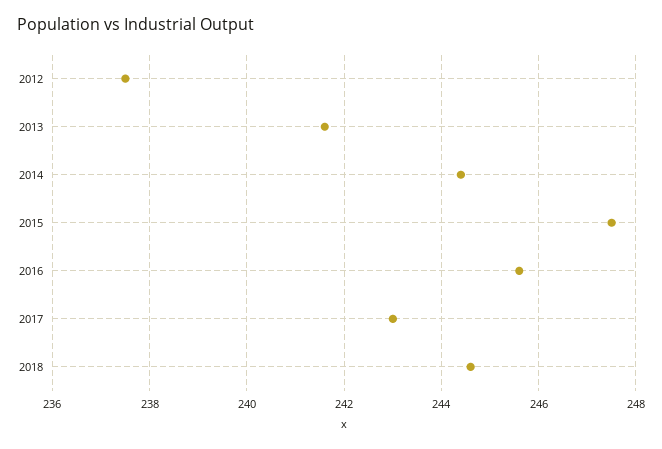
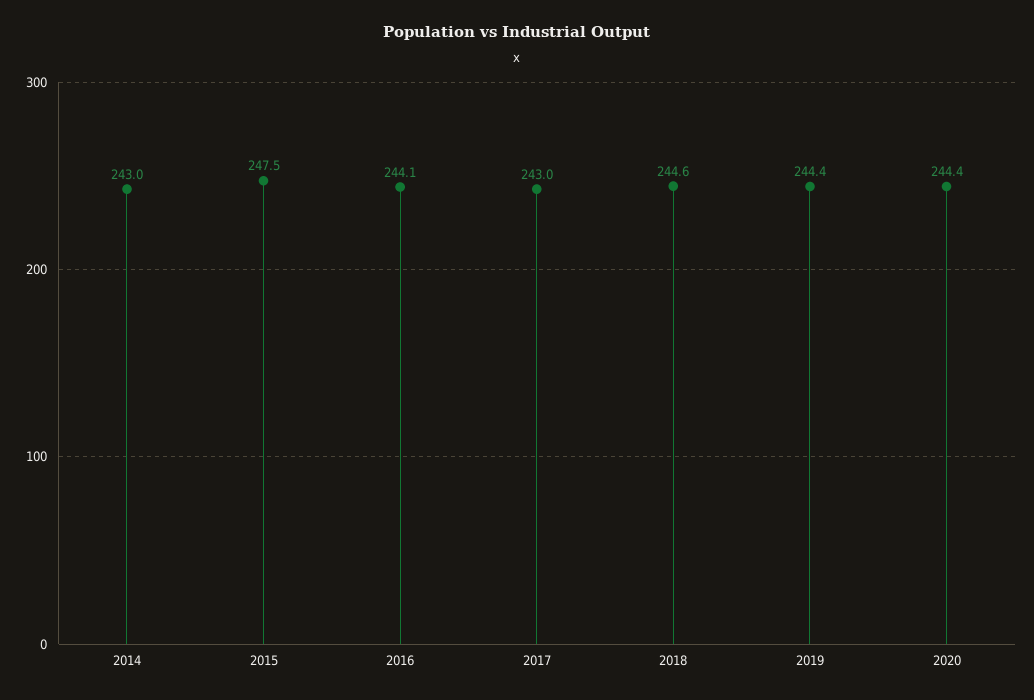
2012: 237.5 -> none
2013: 241.5 -> none
2014: 244.5 -> 243
2016: 245.5 -> 244.1
2019: none -> 244.4
2020: none -> 244.4

